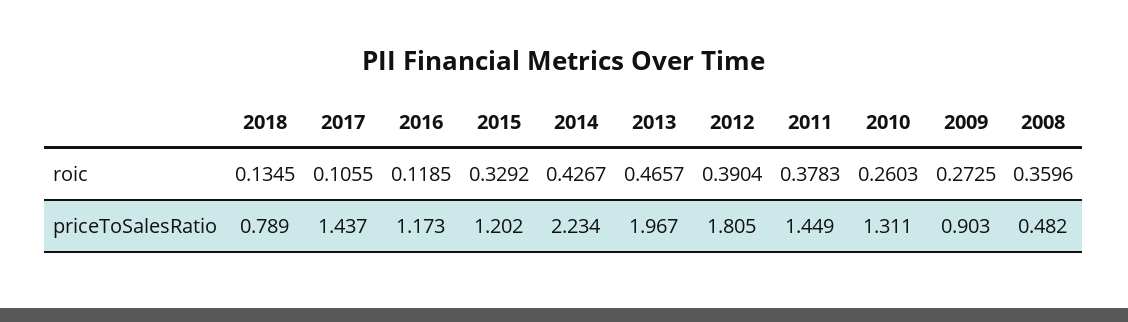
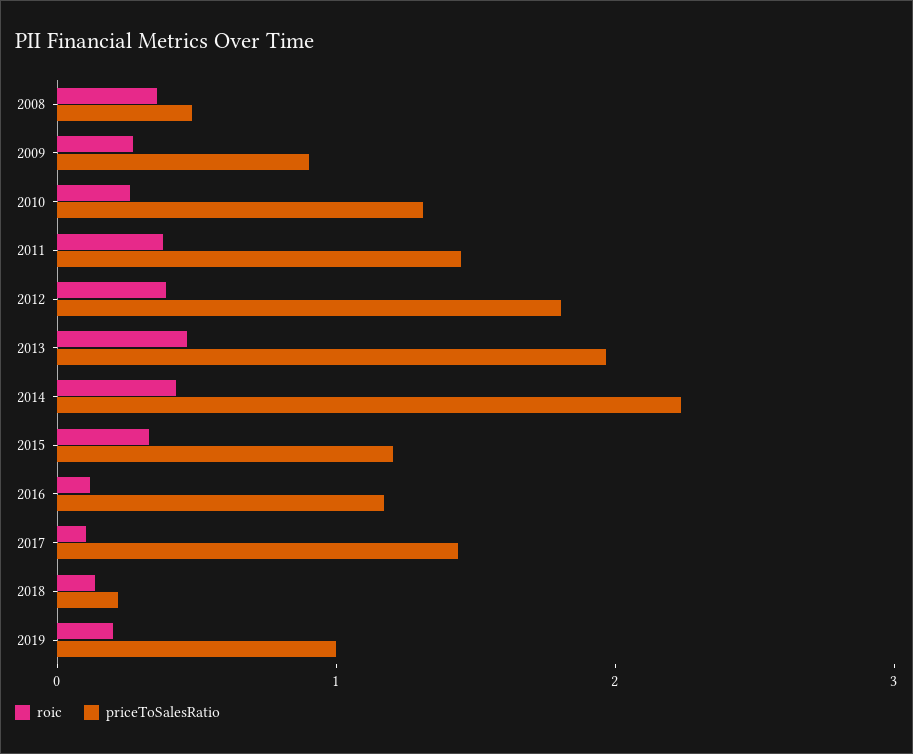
priceToSalesRatio, 2018: 0.789 -> 0.2
roic, 2019: none -> 0.2
priceToSalesRatio, 2019: none -> 1

